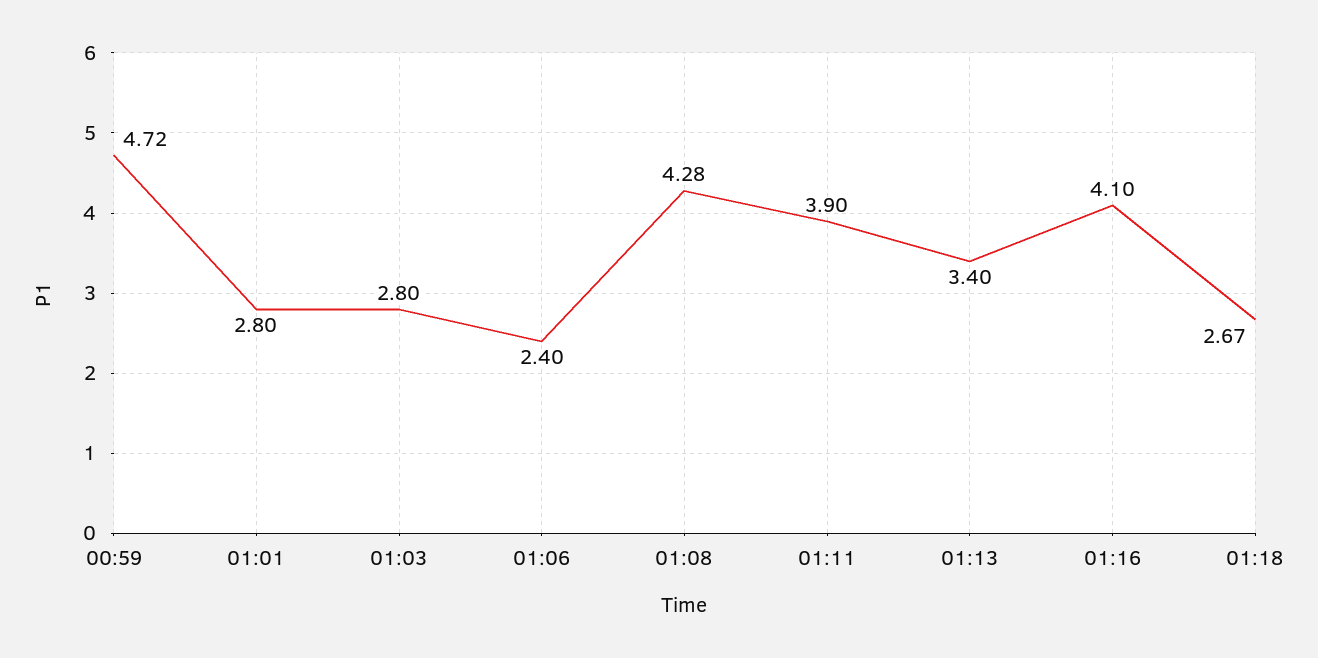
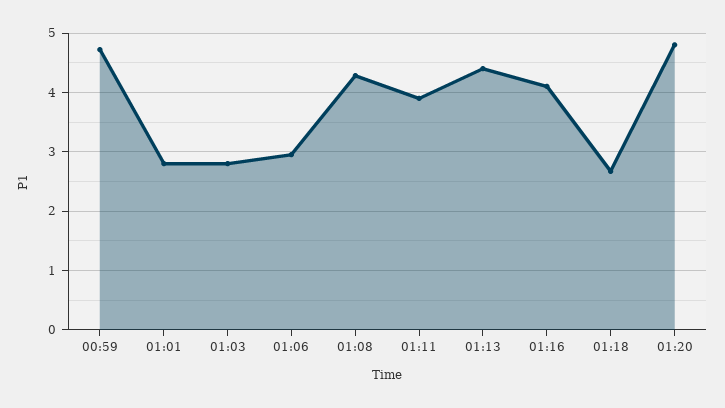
01:06: 2.4 -> 3
01:13: 3.4 -> 4.4
01:20: none -> 4.8

